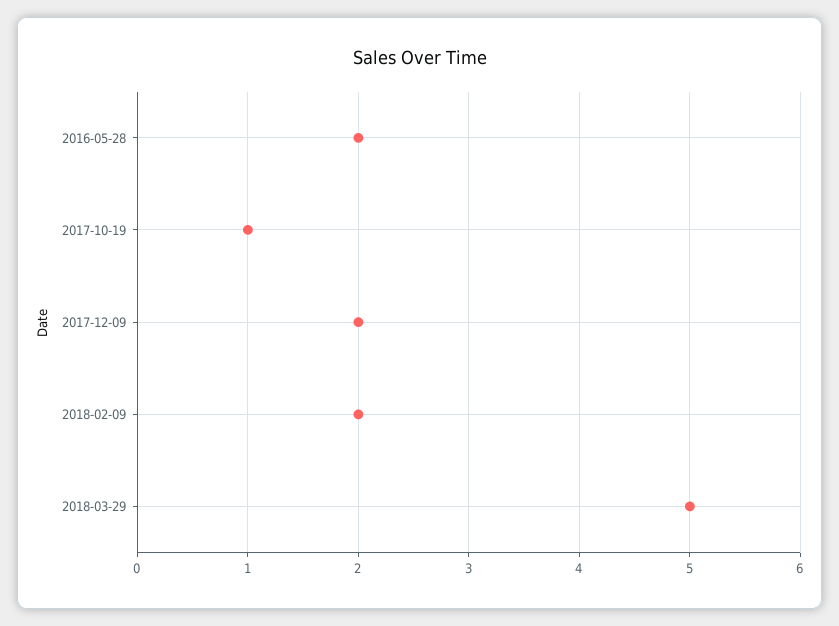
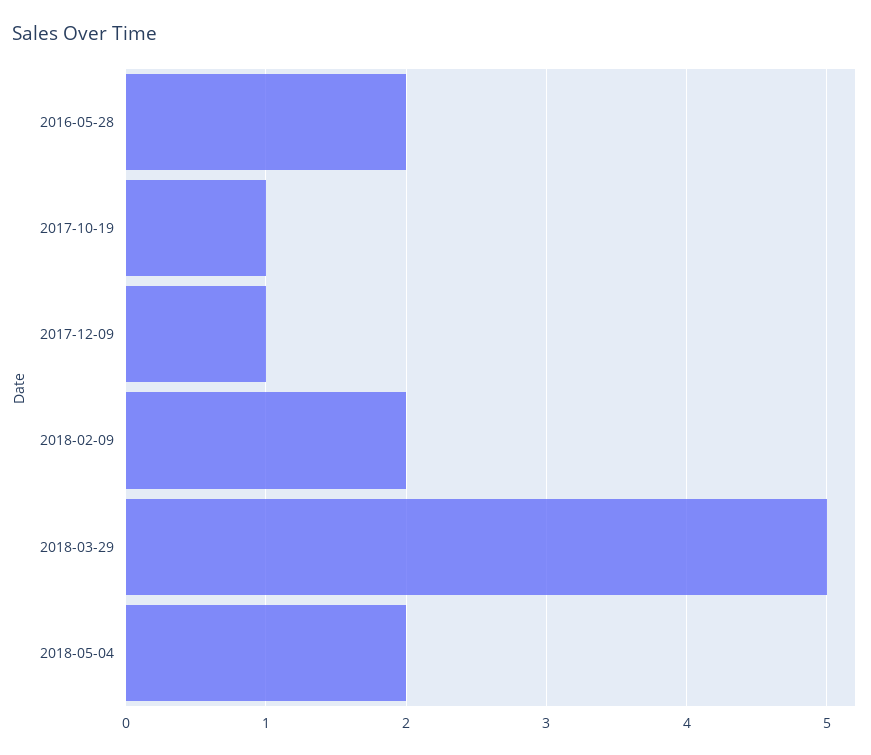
2017-12-09: 2 -> 1
2018-05-04: none -> 2

